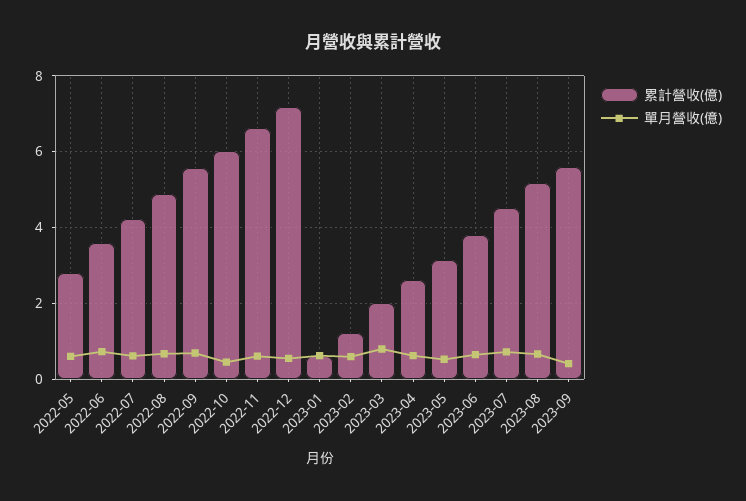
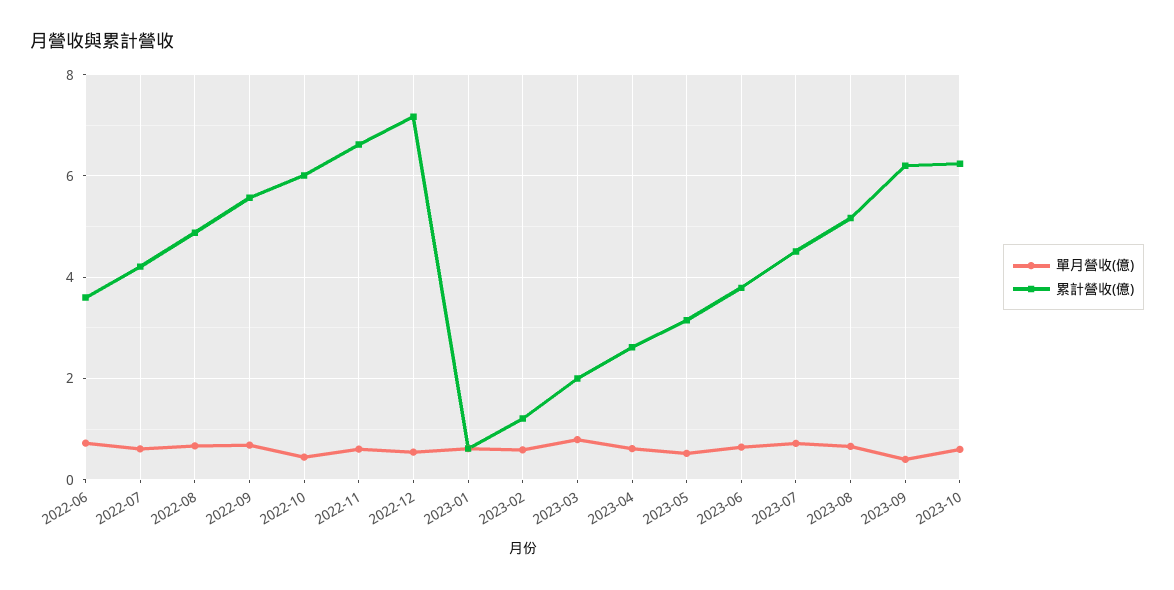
累計營收(億), 2022-05: 2.8 -> none
單月營收(億), 2022-05: 0.6 -> none
累計營收(億), 2023-09: 5.6 -> 6.2
單月營收(億), 2023-10: none -> 0.6
累計營收(億), 2023-10: none -> 6.2

